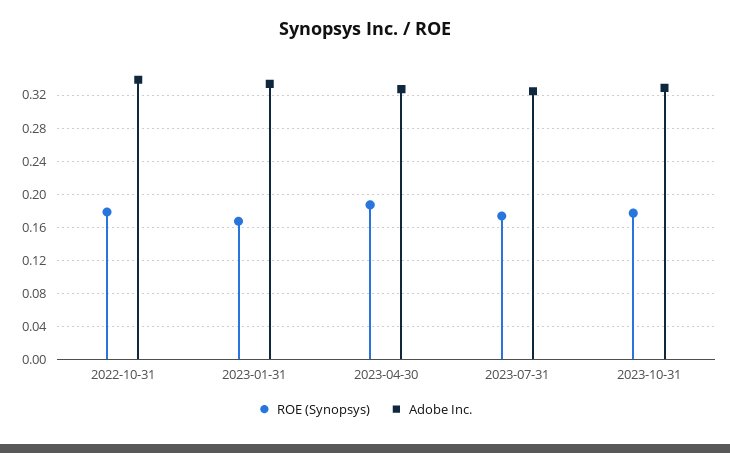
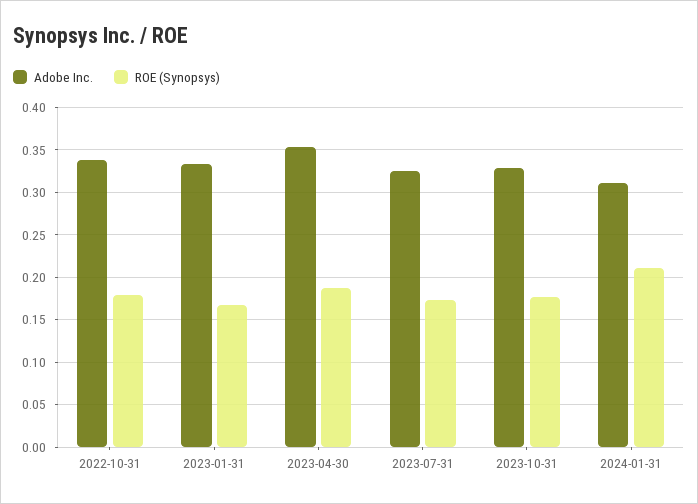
Adobe Inc., 2023-04-30: 0.33 -> 0.35
Adobe Inc., 2024-01-31: none -> 0.31
ROE (Synopsys), 2024-01-31: none -> 0.21

